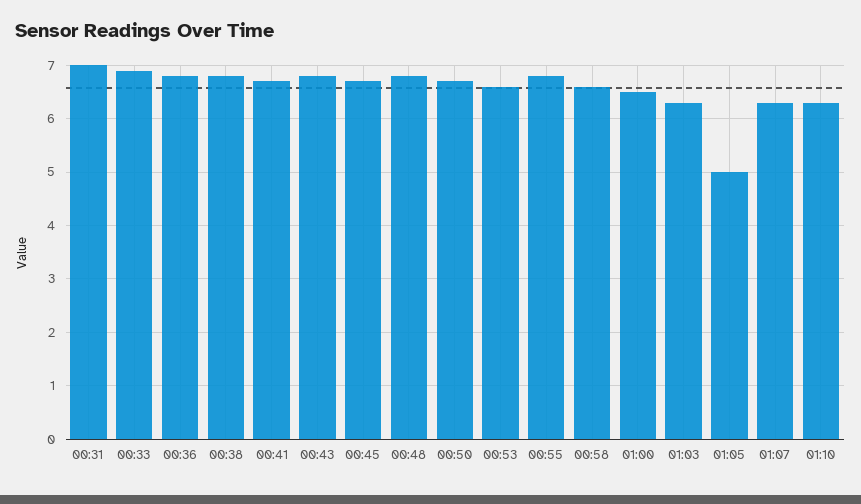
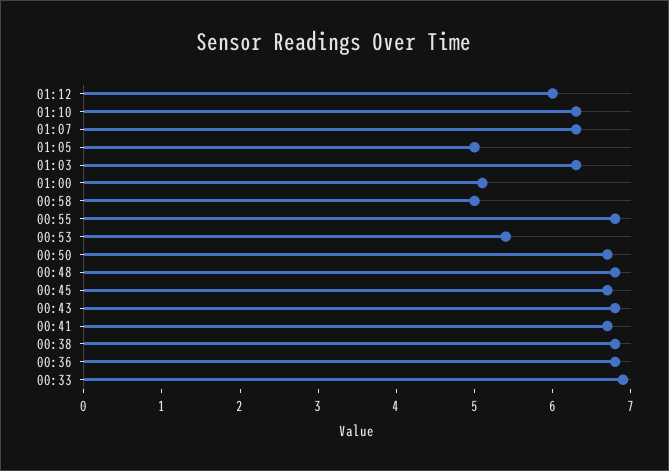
00:31: 7 -> none
00:53: 6.5 -> 5.5
00:58: 6.5 -> 5
01:00: 6.5 -> 5
01:12: none -> 6

